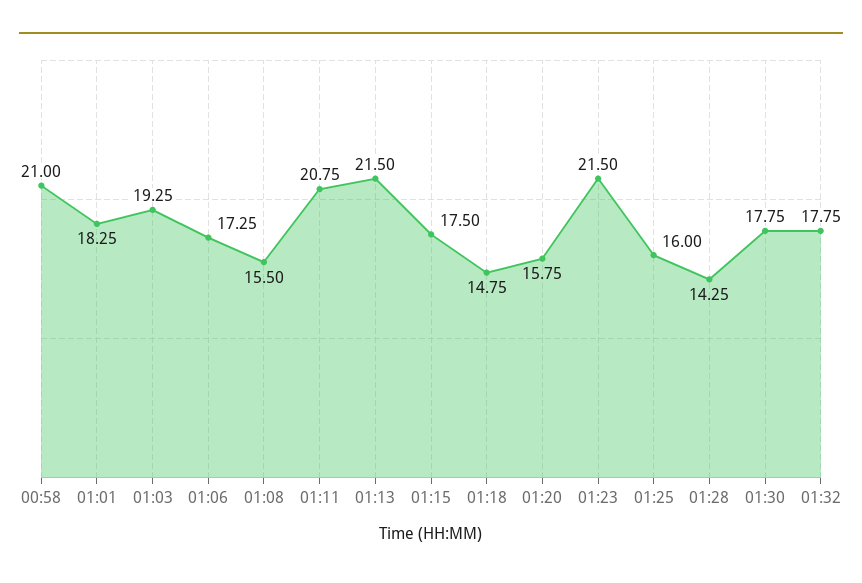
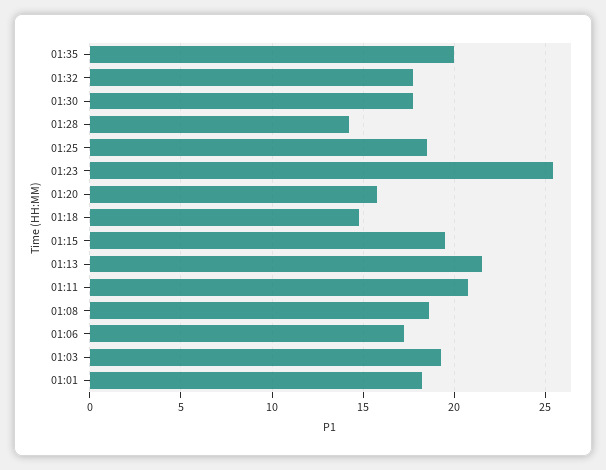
00:58: 21 -> none
01:08: 15.5 -> 18.5
01:15: 17.5 -> 19.5
01:23: 21.5 -> 25.5
01:25: 16 -> 18.5
01:35: none -> 20

